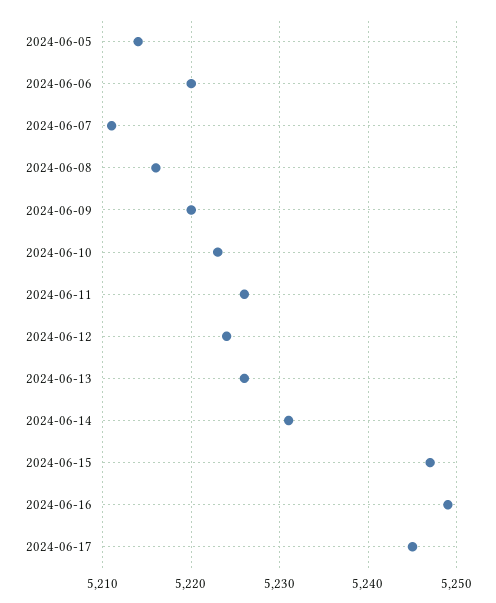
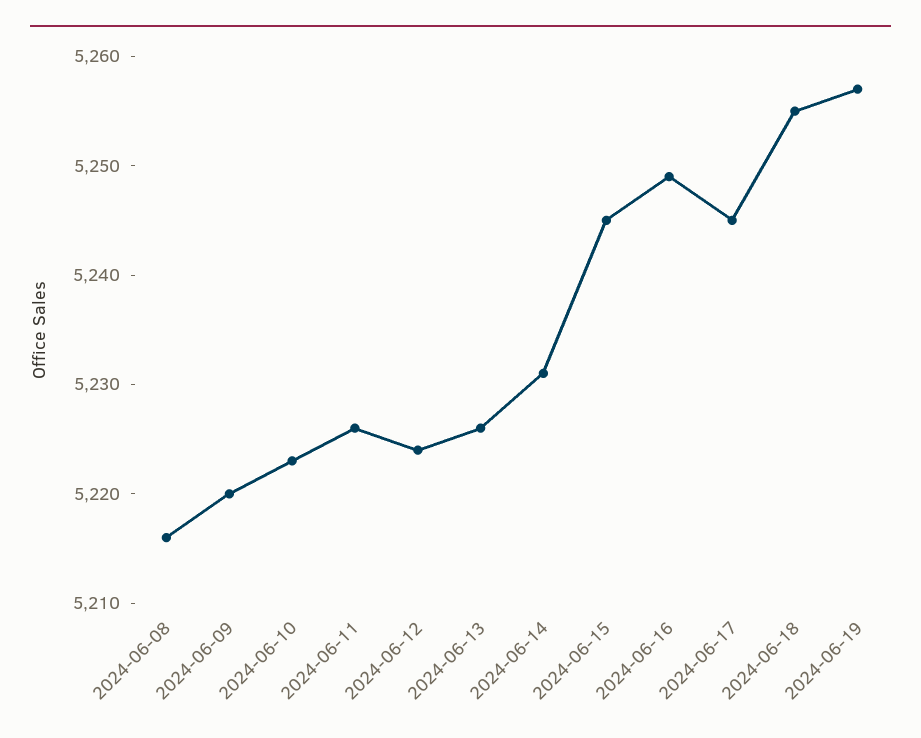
2024-06-05: 5214 -> none
2024-06-06: 5220 -> none
2024-06-07: 5211 -> none
2024-06-15: 5247 -> 5245
2024-06-18: none -> 5255
2024-06-19: none -> 5257

